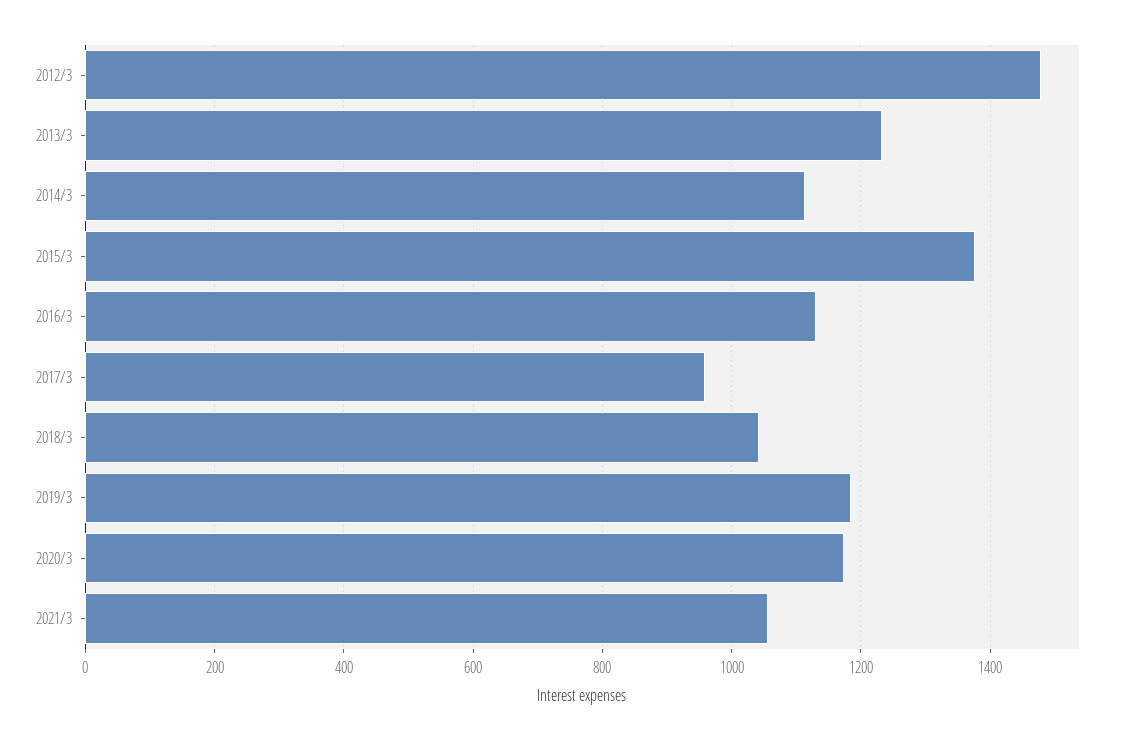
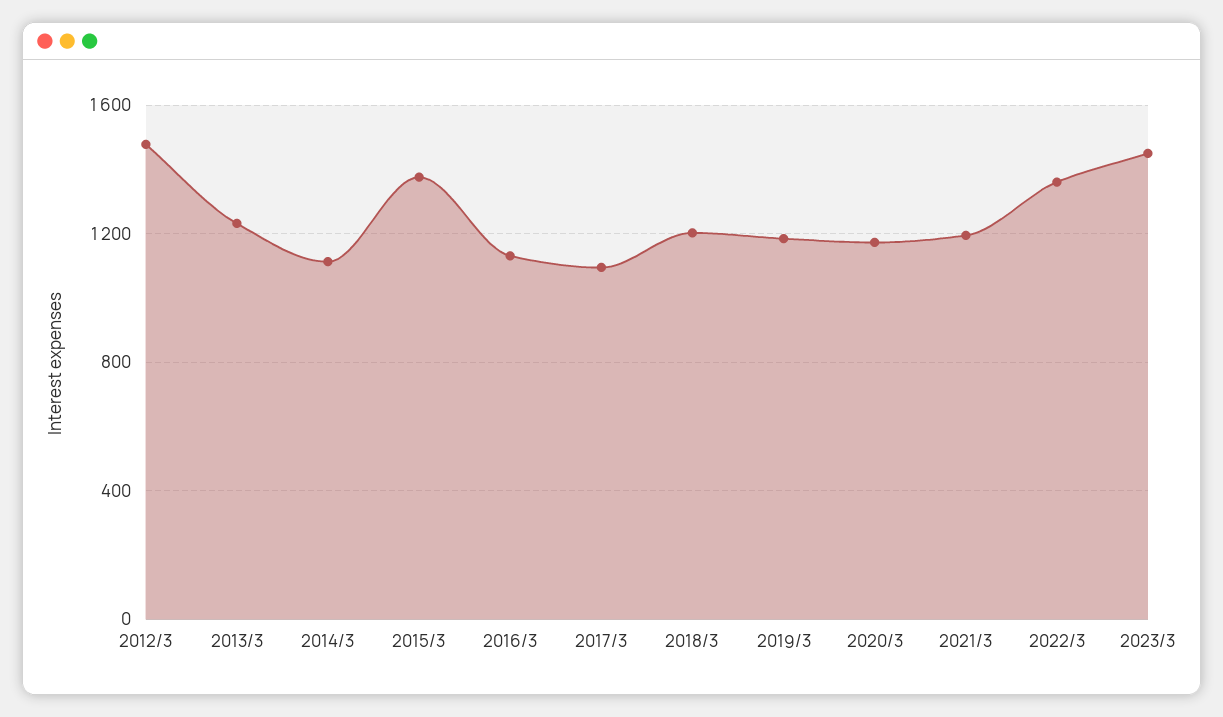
2017/3: 960 -> 1100
2018/3: 1040 -> 1200
2021/3: 1060 -> 1200
2022/3: none -> 1350
2023/3: none -> 1450

